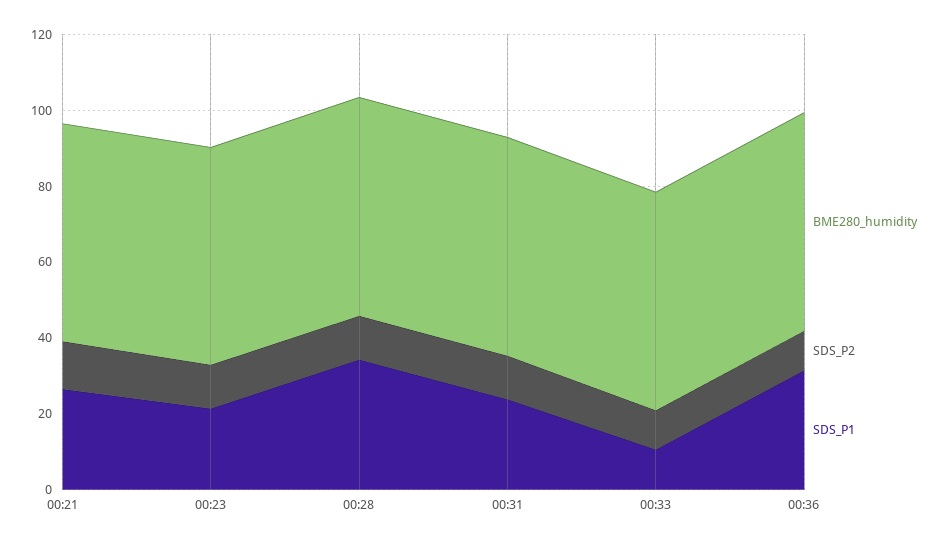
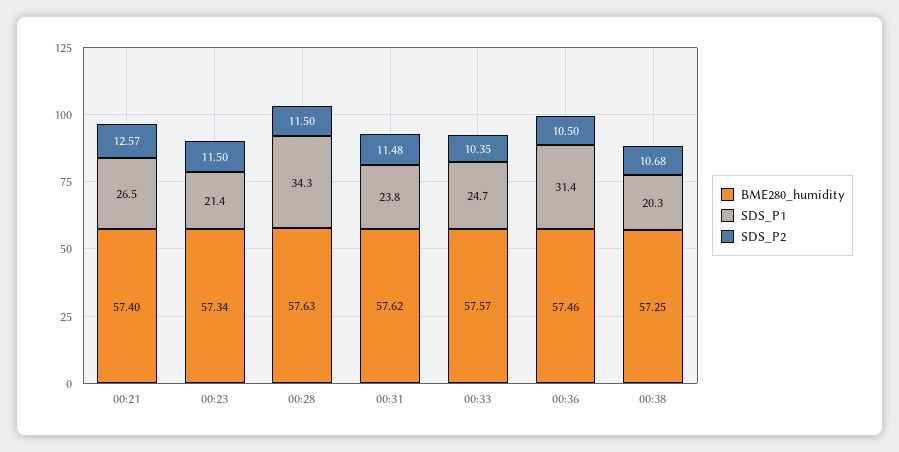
SDS_P1, 00:33: 10 -> 24.7
BME280_humidity, 00:38: none -> 57.25
SDS_P1, 00:38: none -> 20.3
SDS_P2, 00:38: none -> 10.68

